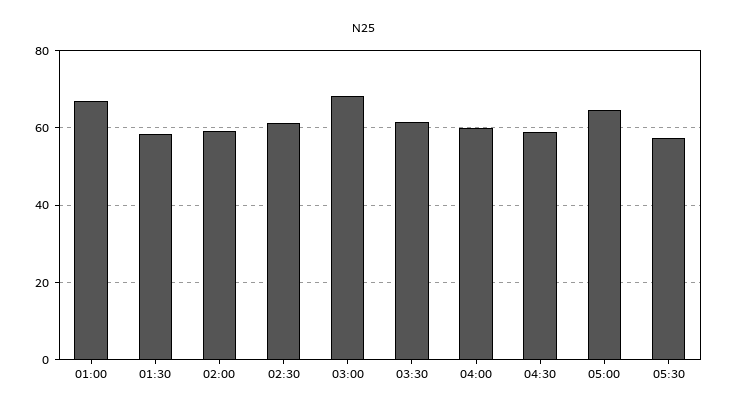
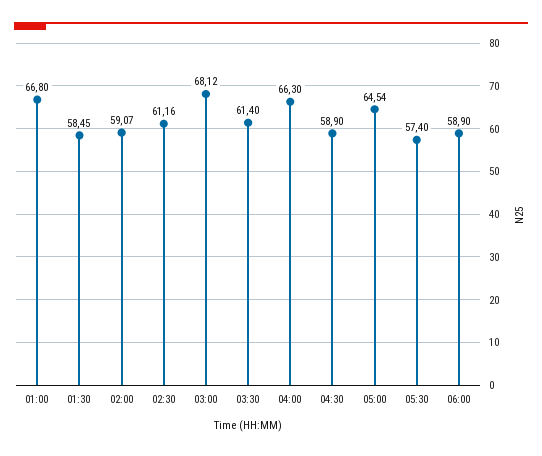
04:00: 60 -> 66.3
06:00: none -> 58.9

